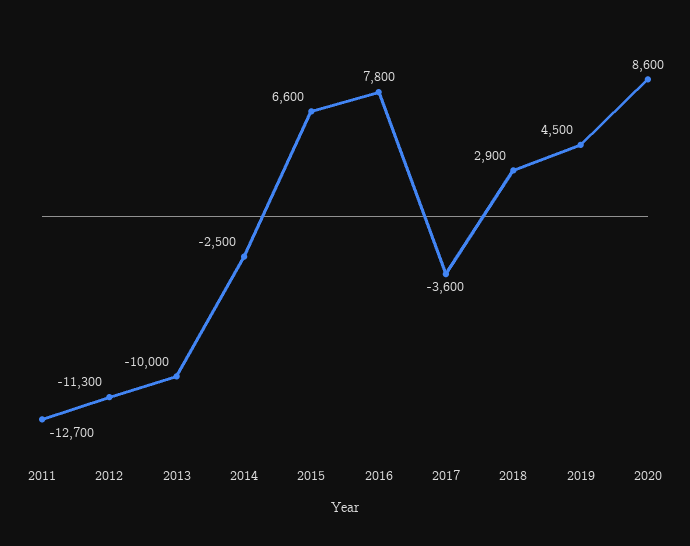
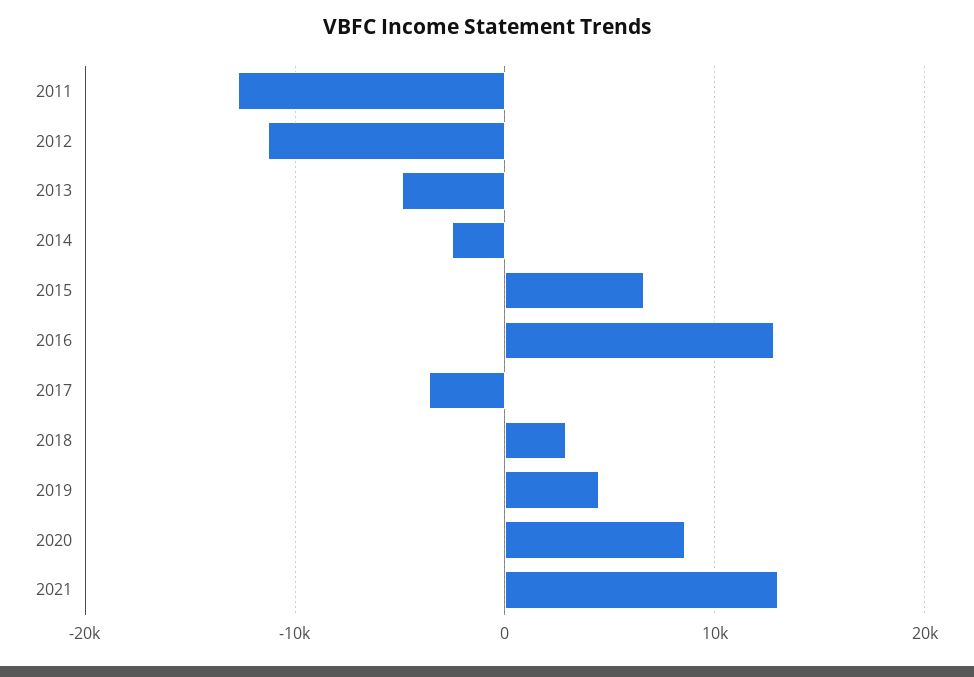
2013: -10000 -> -5000
2016: 7800 -> 13000
2021: none -> 13000

